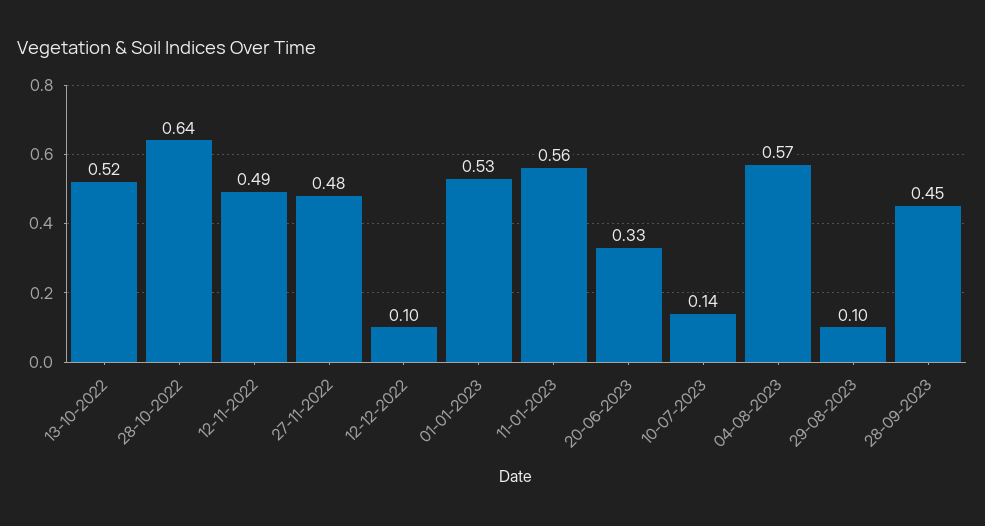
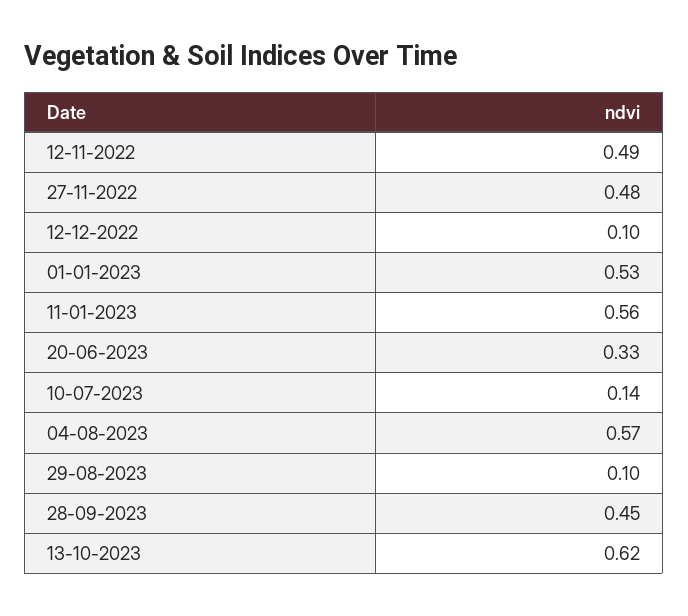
13-10-2022: 0.52 -> none
28-10-2022: 0.64 -> none
13-10-2023: none -> 0.62

